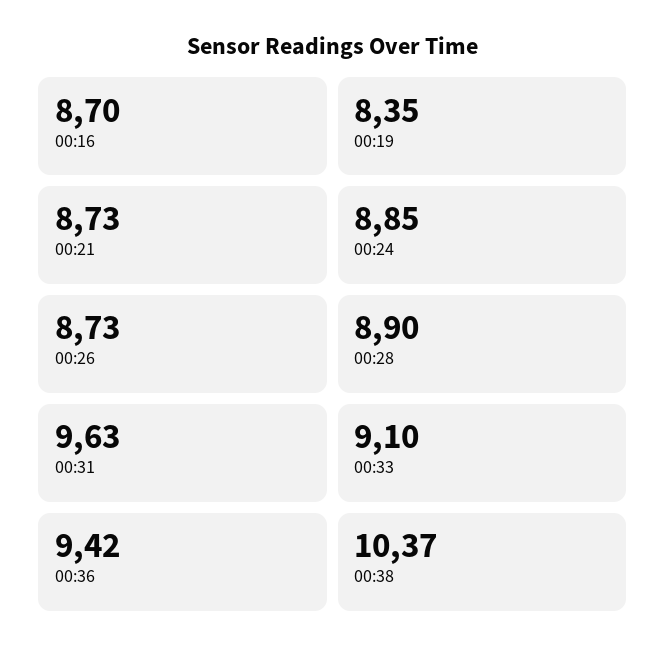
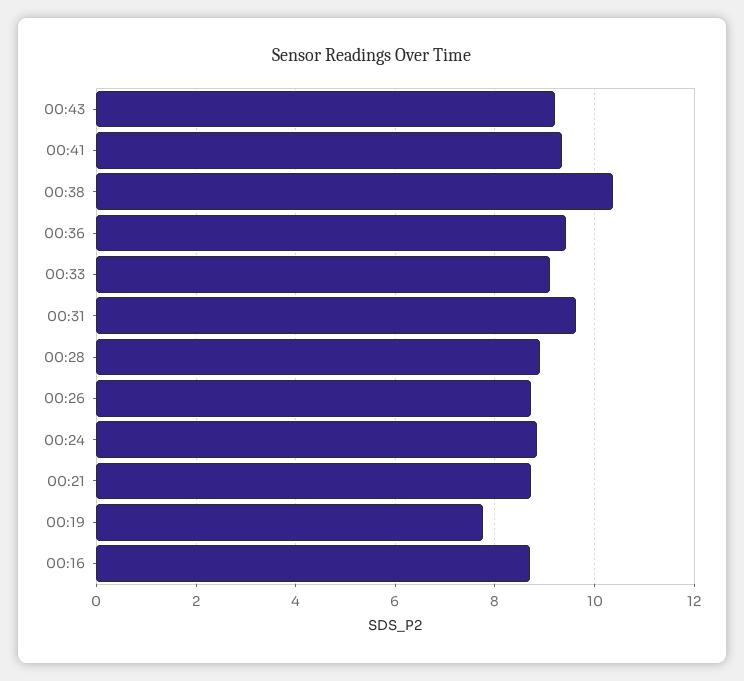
00:19: 8.35 -> 7.8
00:43: none -> 9.2
00:41: none -> 9.4

